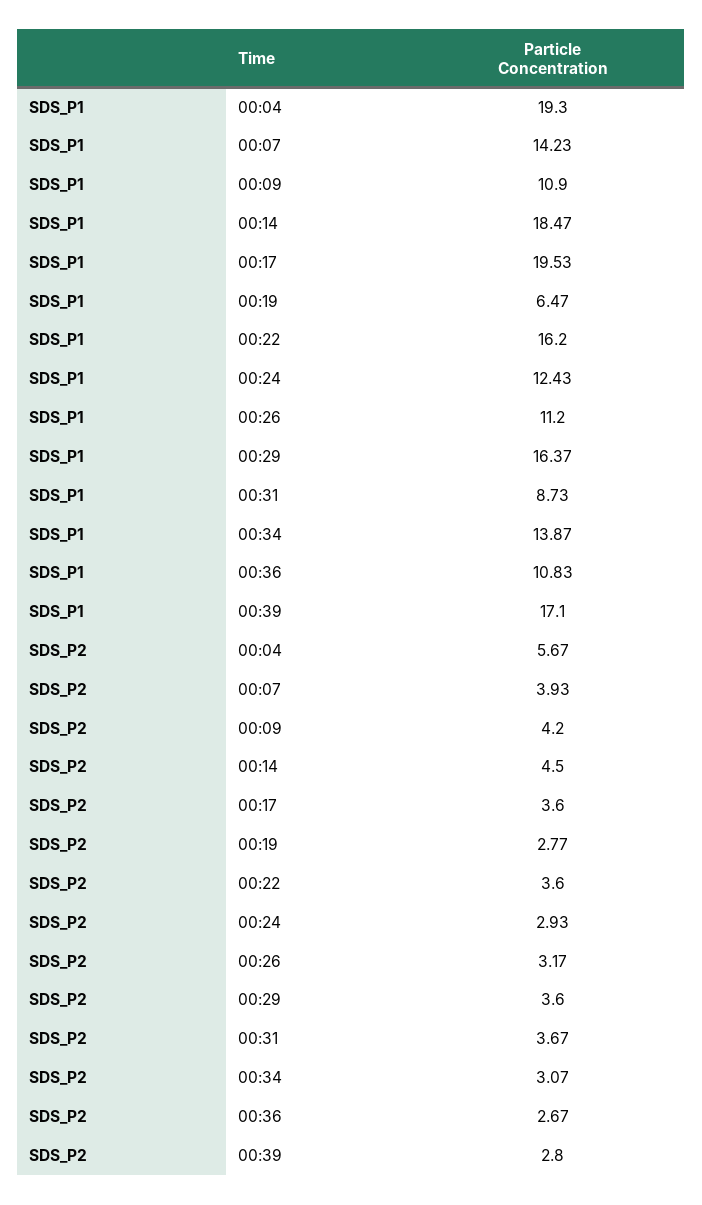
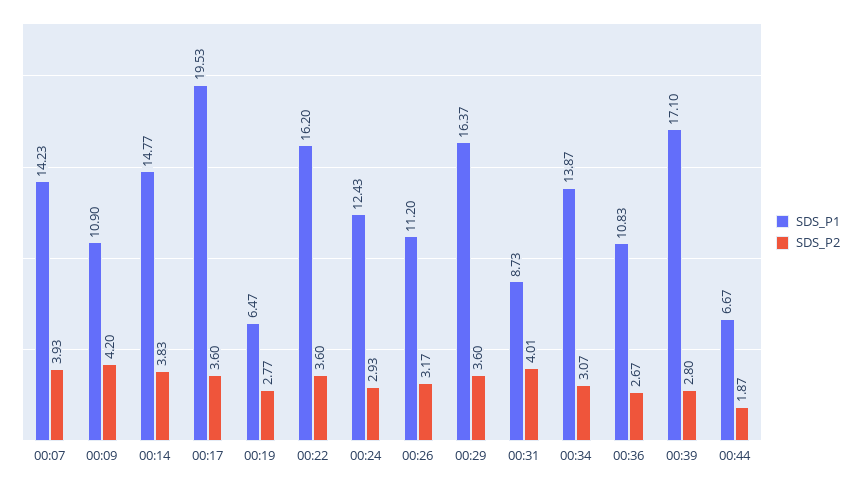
SDS_P1, 00:04: 19.3 -> none
SDS_P1, 00:14: 18.47 -> 14.77
SDS_P2, 00:04: 5.67 -> none
SDS_P2, 00:14: 4.5 -> 3.83
SDS_P2, 00:31: 3.67 -> 4.01
SDS_P1, 00:44: none -> 6.67
SDS_P2, 00:44: none -> 1.87

